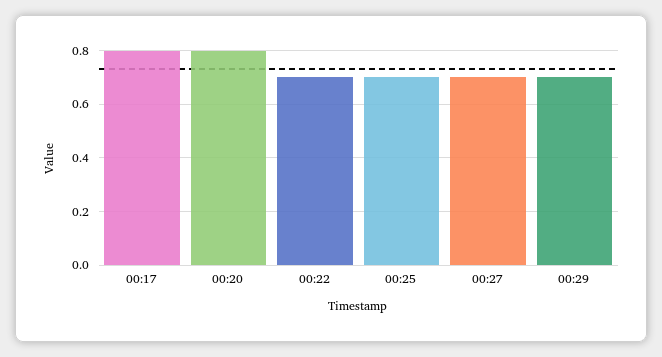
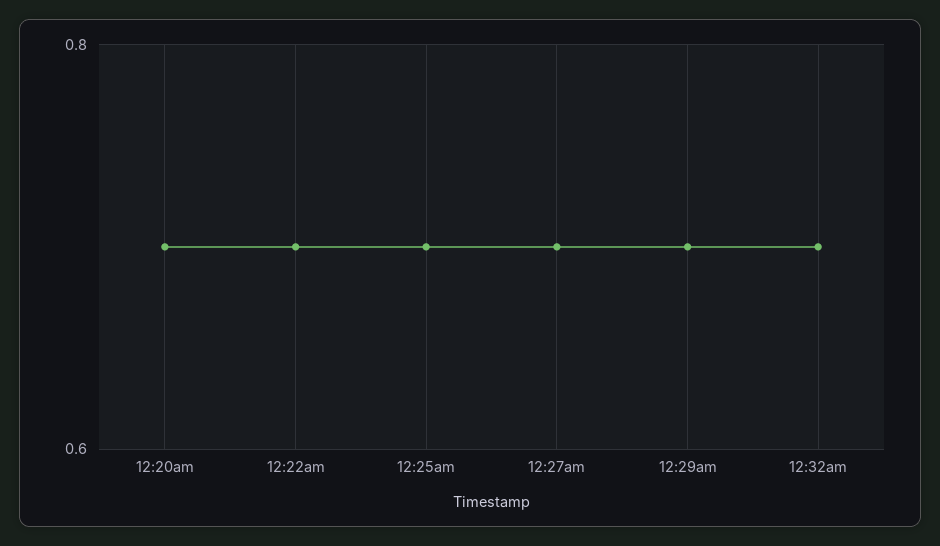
00:17: 0.8 -> none
00:20: 0.8 -> 0.7
12:32am: none -> 0.7

